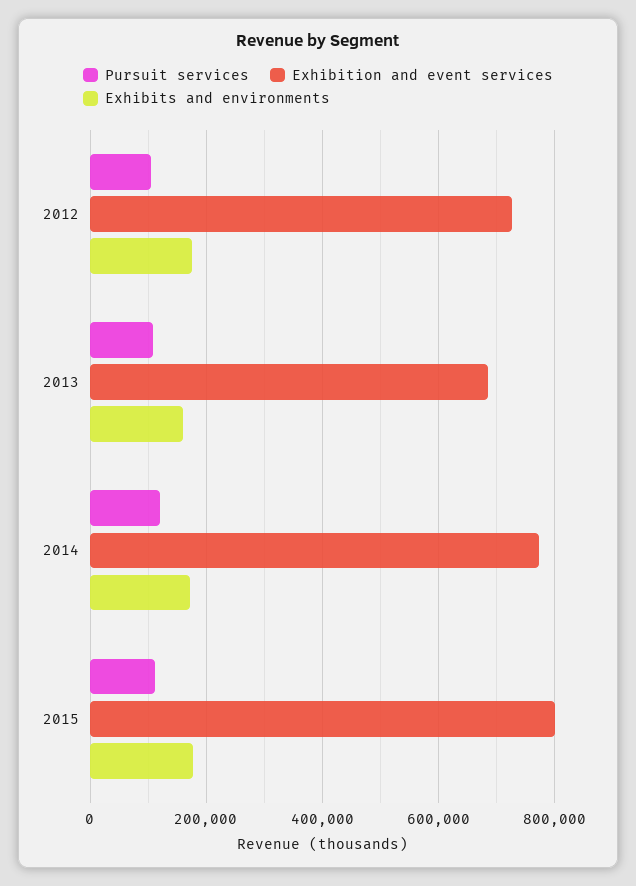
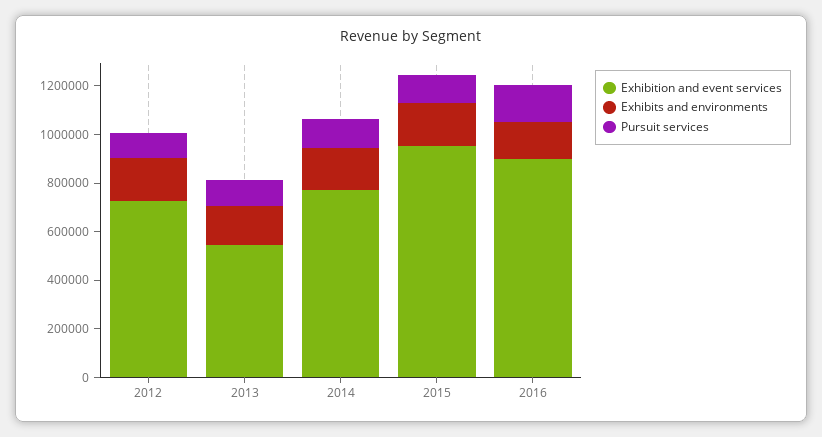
Exhibition and event services, 2013: 680000 -> 550000
Exhibition and event services, 2015: 800000 -> 950000
Exhibition and event services, 2016: none -> 900000
Exhibits and environments, 2016: none -> 150000
Pursuit services, 2016: none -> 150000

